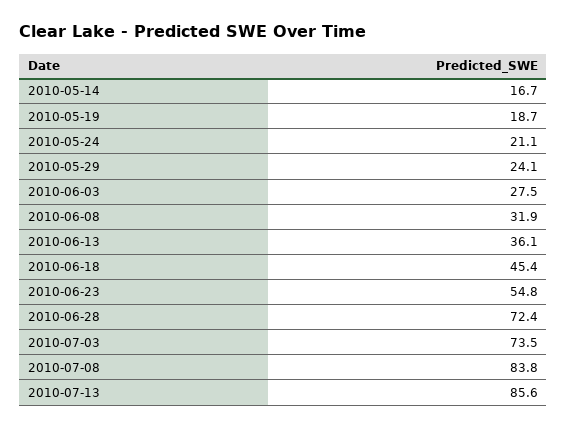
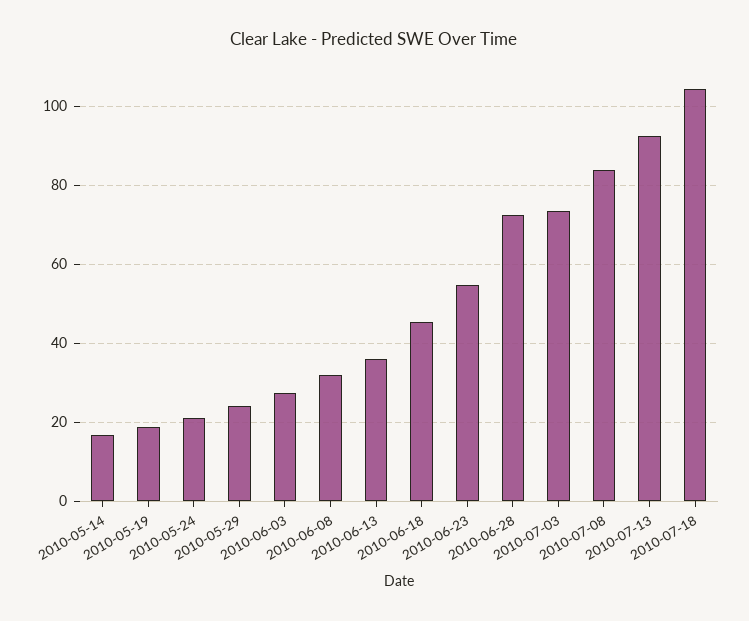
2010-07-13: 85.6 -> 92
2010-07-18: none -> 104

